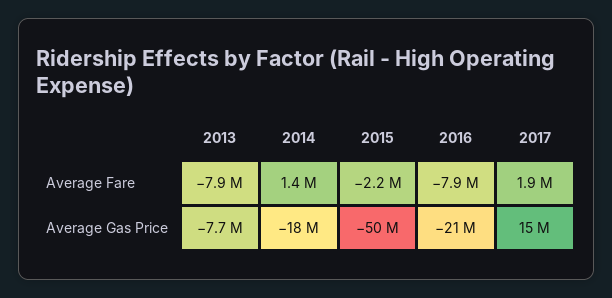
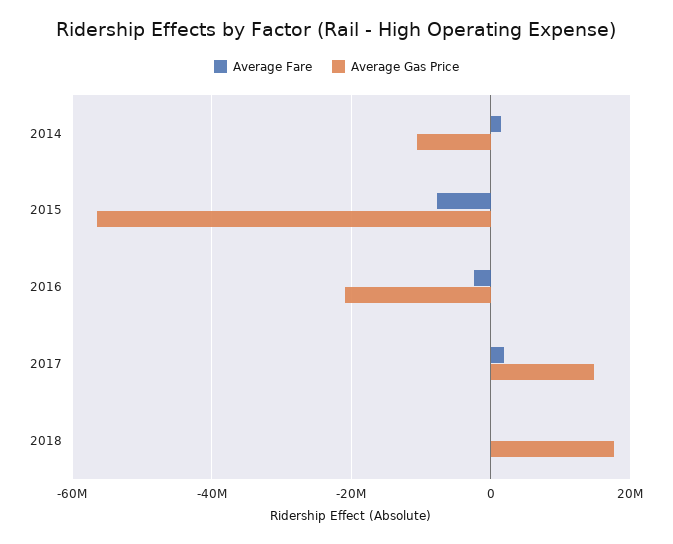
Average Fare, 2013: -7900000 -> none
Average Fare, 2015: -2200000 -> -8000000
Average Fare, 2016: -7900000 -> -2000000
Average Gas Price, 2013: -7700000 -> none
Average Gas Price, 2014: -18000000 -> -10000000
Average Gas Price, 2015: -50000000 -> -56000000
Average Fare, 2018: none -> 0
Average Gas Price, 2018: none -> 18000000

